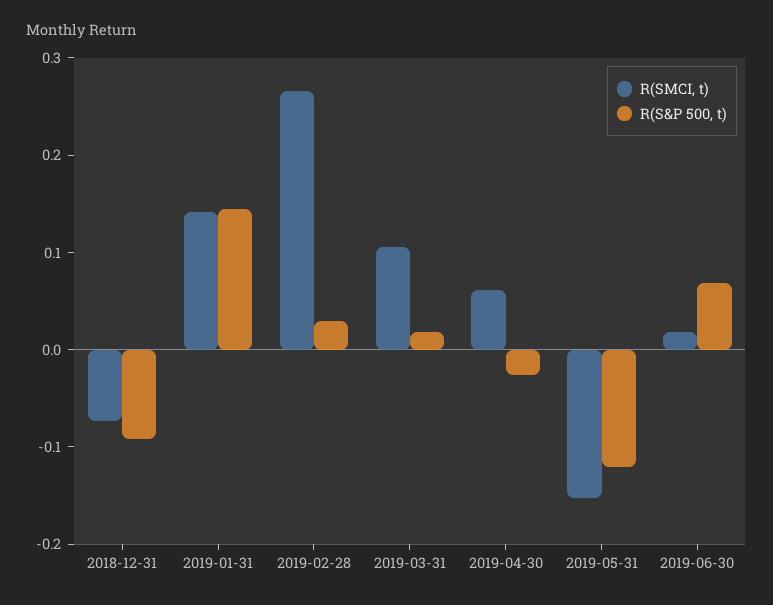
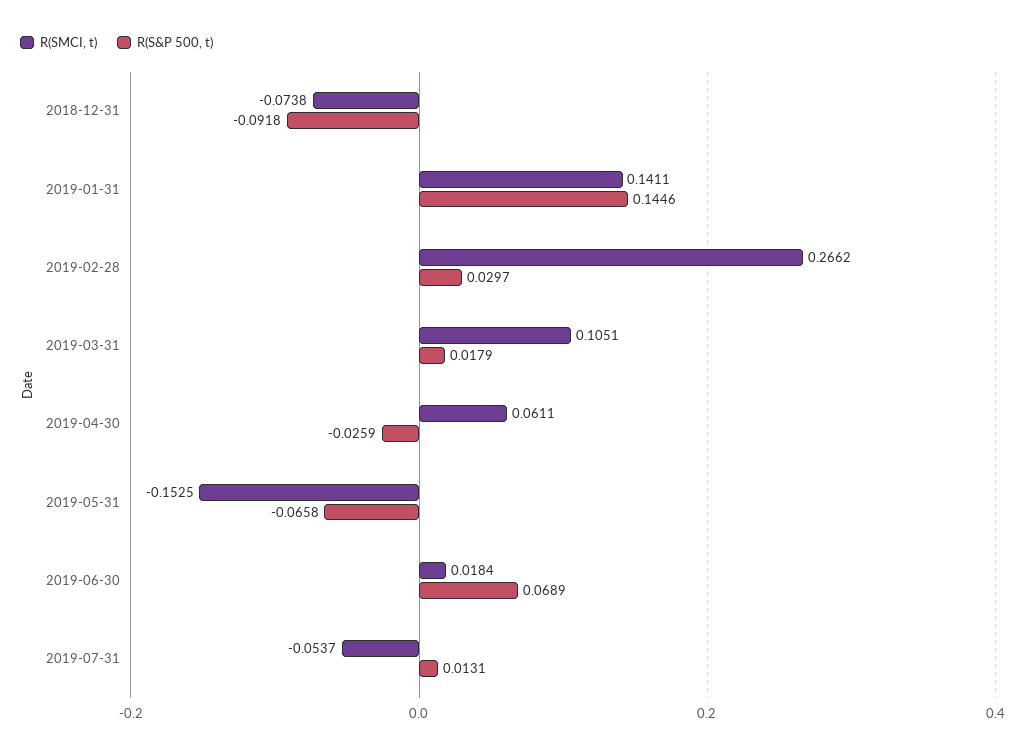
R(S&P 500, t), 2019-05-31: -0.12 -> -0.0658
R(SMCI, t), 2019-07-31: none -> -0.0537
R(S&P 500, t), 2019-07-31: none -> 0.0131

